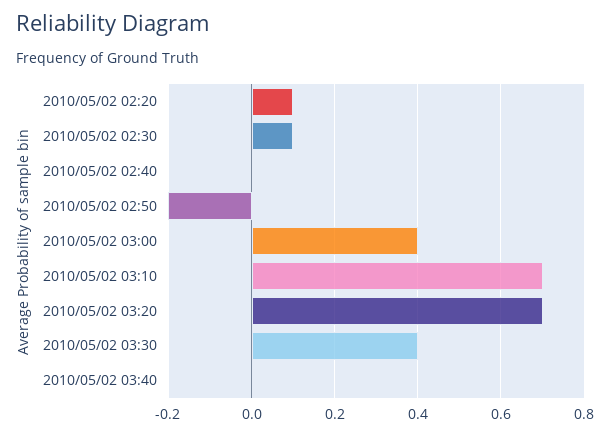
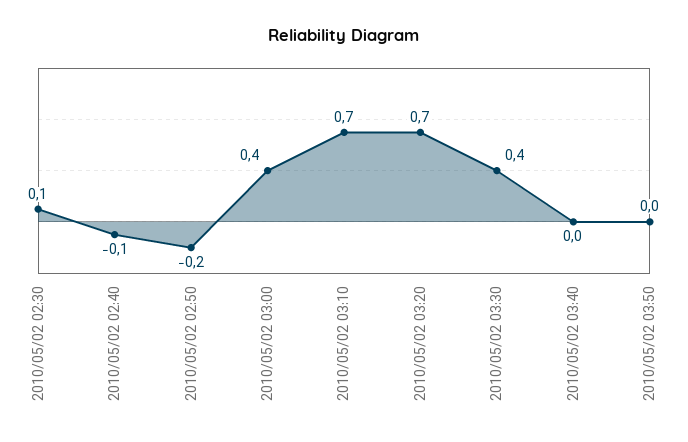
2010/05/02 02:20: 0.1 -> none
2010/05/02 02:40: 0 -> -0.1
2010/05/02 03:50: none -> 0

